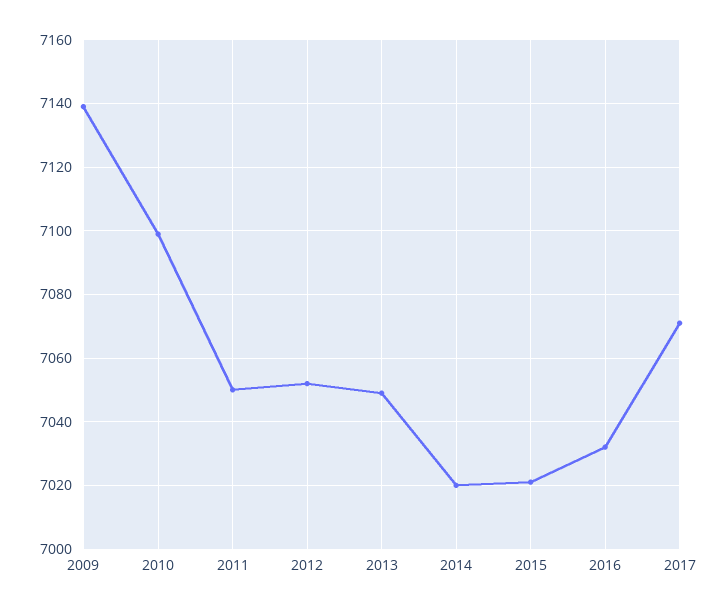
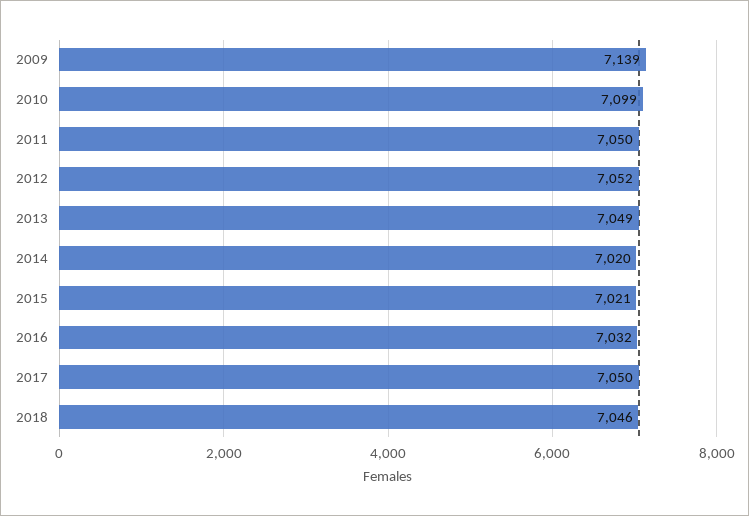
2017: 7070 -> 7050
2018: none -> 7046

